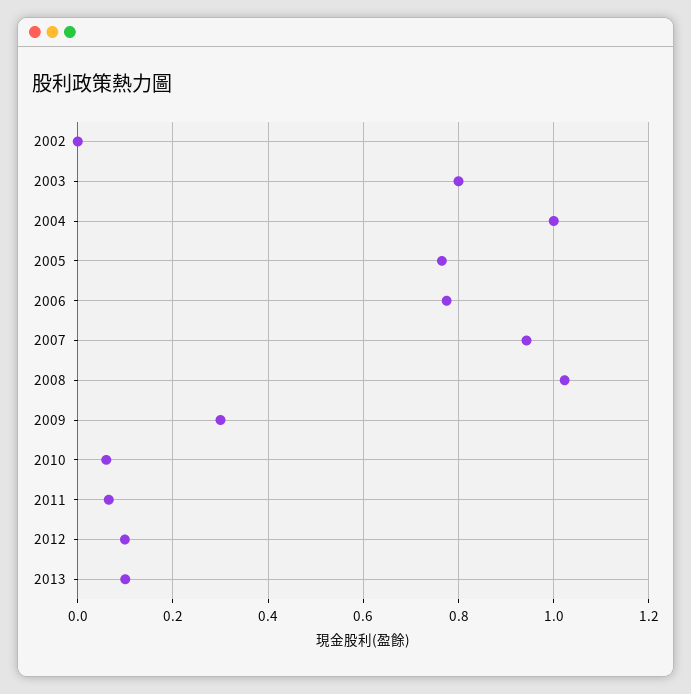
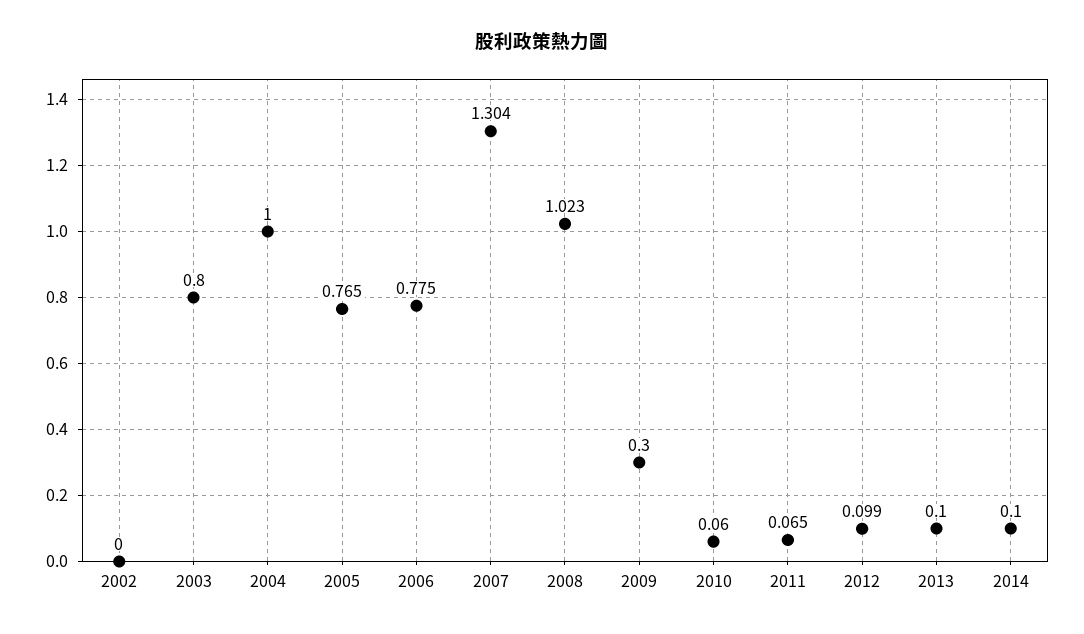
2007: 0.94 -> 1.304
2014: none -> 0.1

